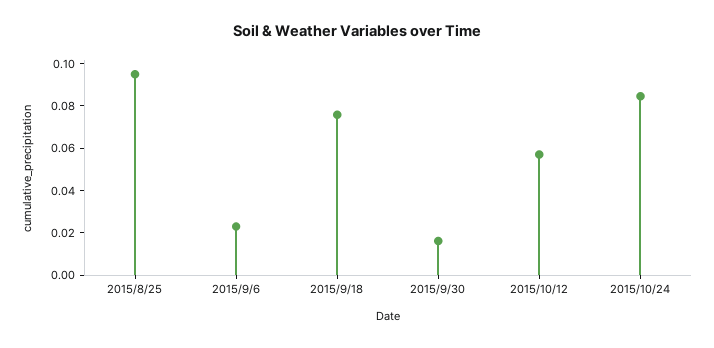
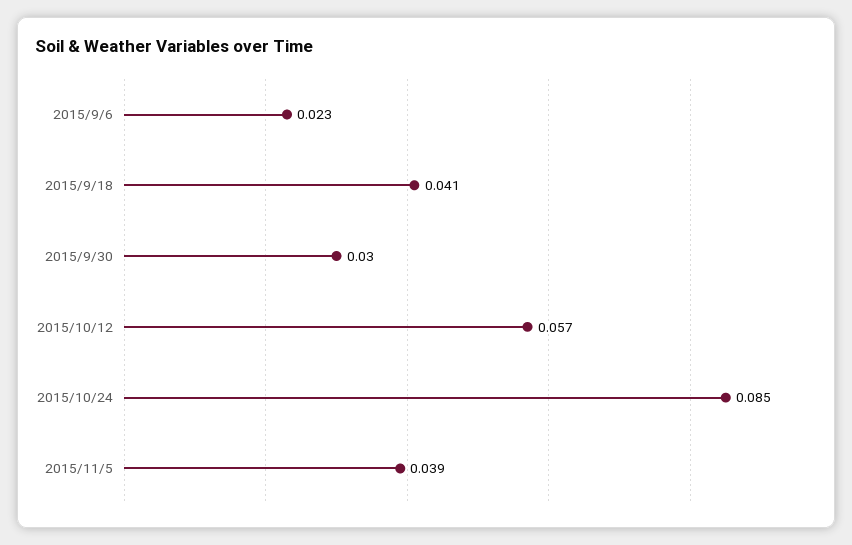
2015/8/25: 0.095 -> none
2015/9/18: 0.075 -> 0.041
2015/9/30: 0.015 -> 0.03
2015/11/5: none -> 0.039

